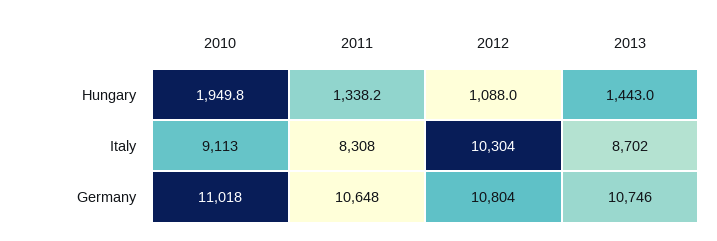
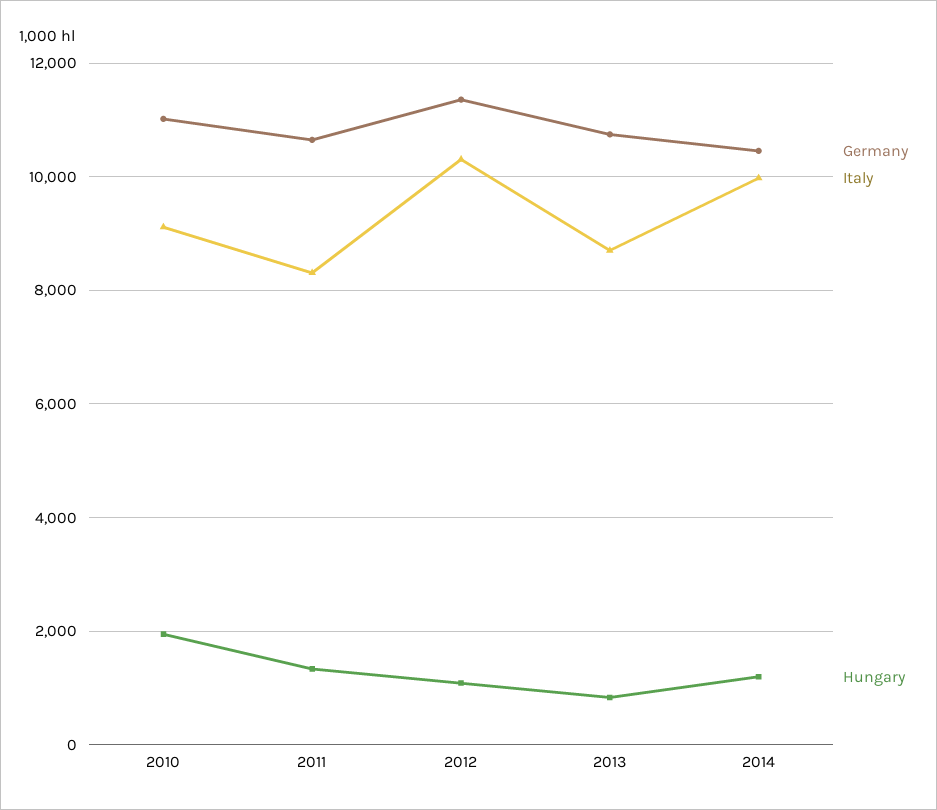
Hungary, 2013: 1443 -> 800
Germany, 2012: 10804 -> 11400
Germany, 2014: none -> 10400
Italy, 2014: none -> 10000
Hungary, 2014: none -> 1200

